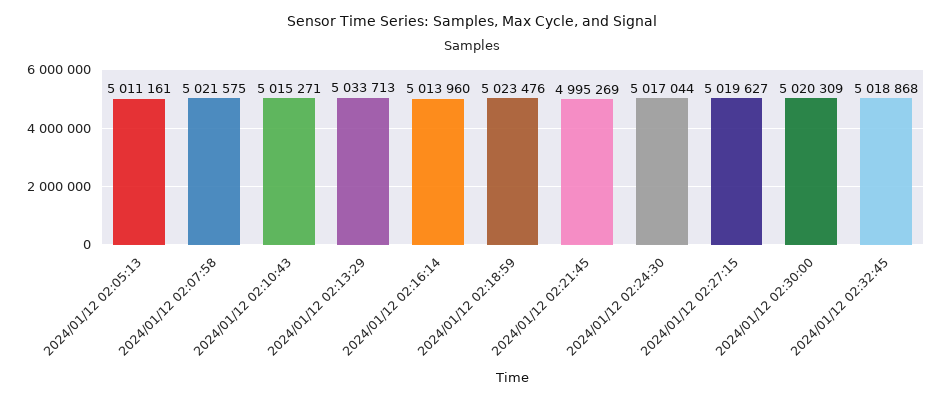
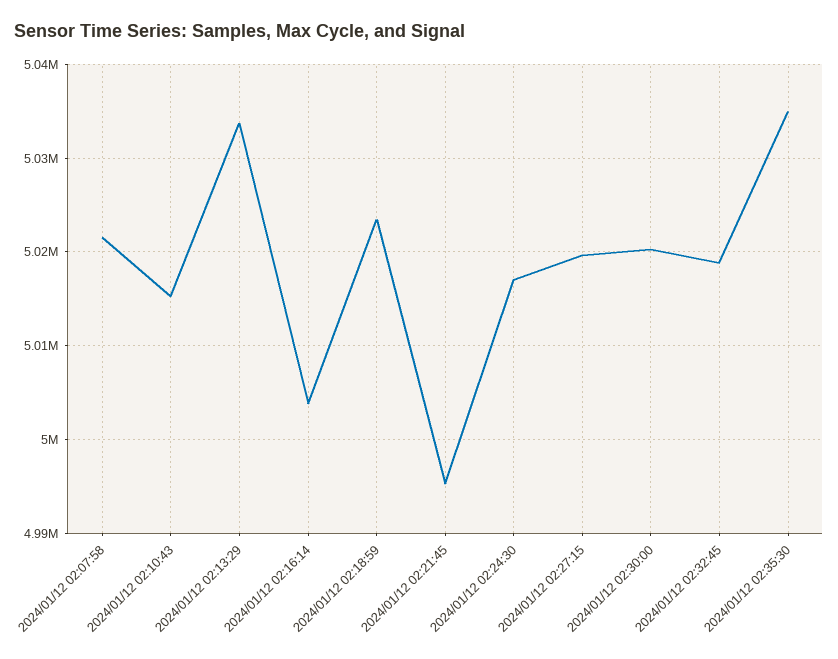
2024/01/12 02:05:13: 5011161 -> none
2024/01/12 02:16:14: 5013960 -> 5004000
2024/01/12 02:35:30: none -> 5035000

